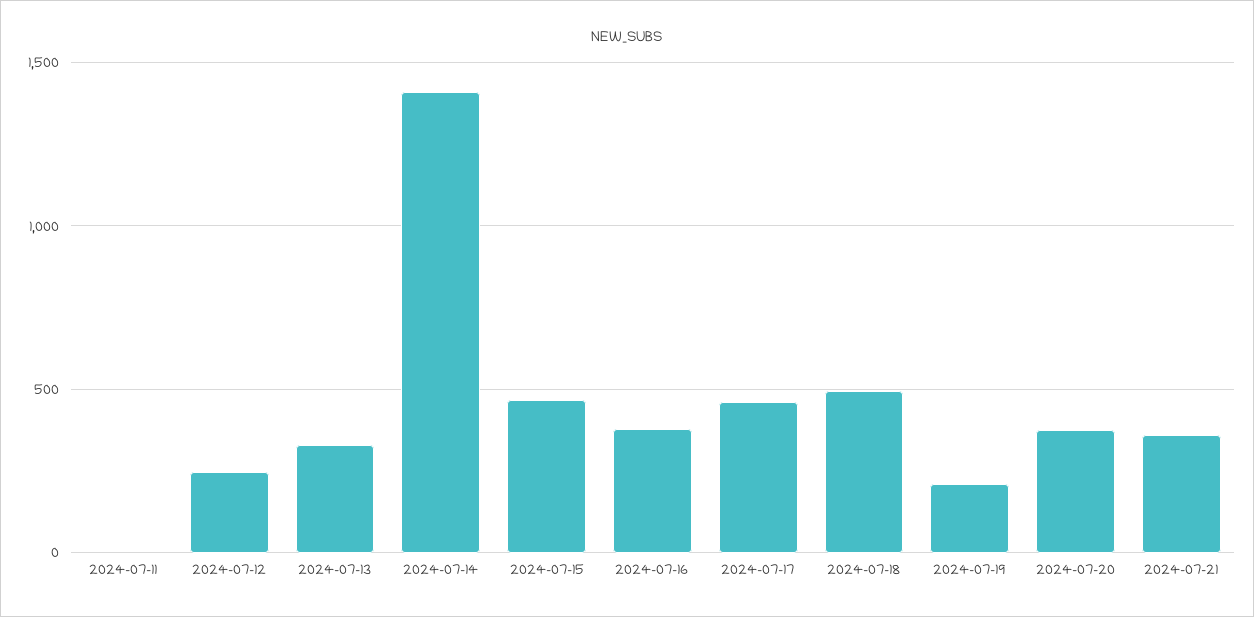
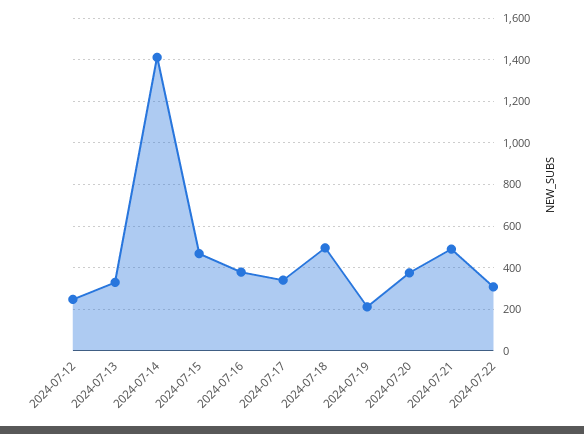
2024-07-11: 0 -> none
2024-07-17: 450 -> 350
2024-07-21: 350 -> 500
2024-07-22: none -> 300

